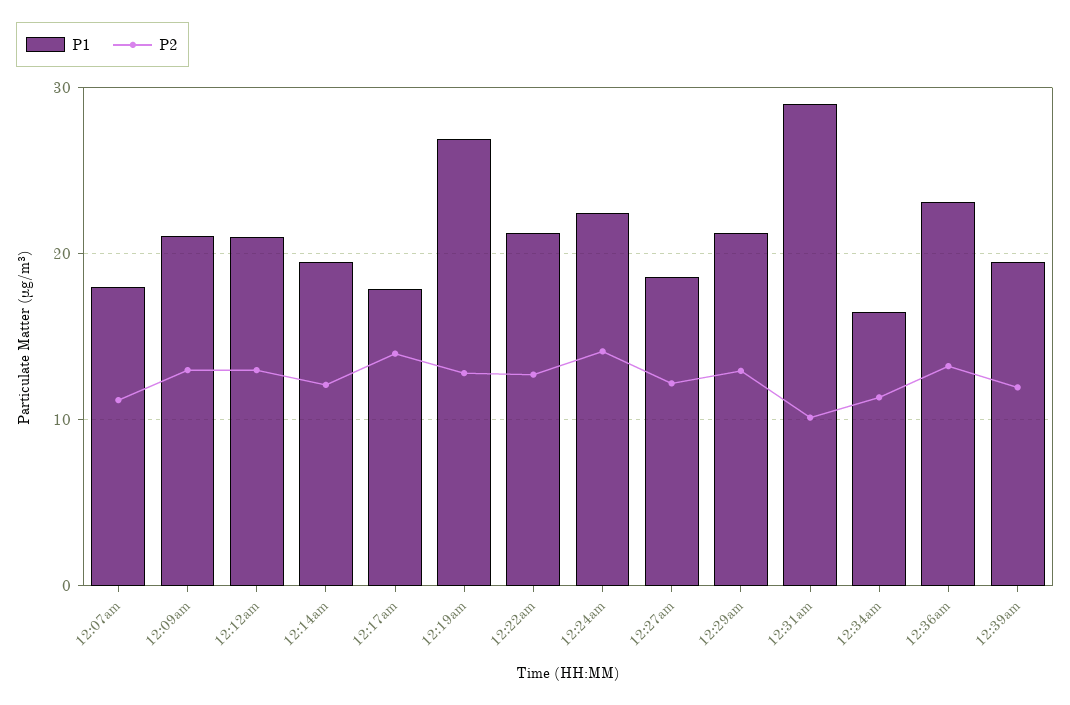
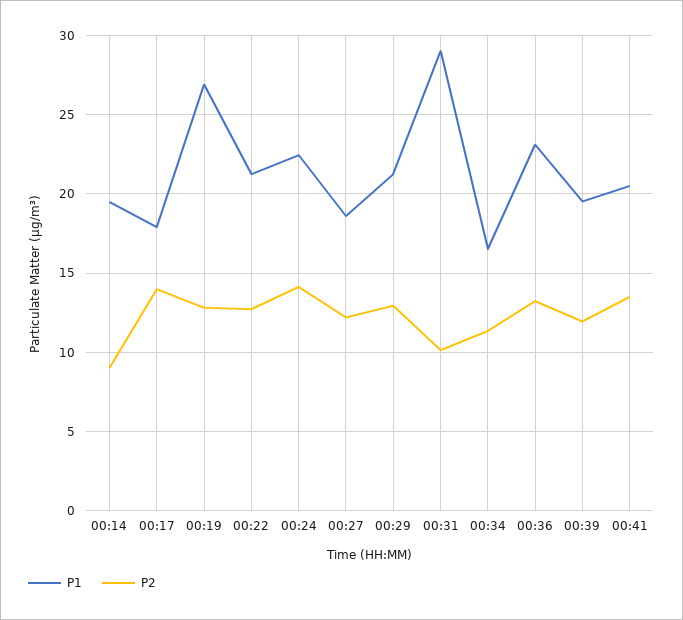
P1, 12:07am: 18 -> none
P2, 12:07am: 11 -> none
P1, 12:09am: 21 -> none
P2, 12:09am: 13 -> none
P1, 12:12am: 21 -> none
P2, 12:12am: 13 -> none
P2, 12:14am: 12 -> 9
P1, 00:41: none -> 20.5
P2, 00:41: none -> 13.5

